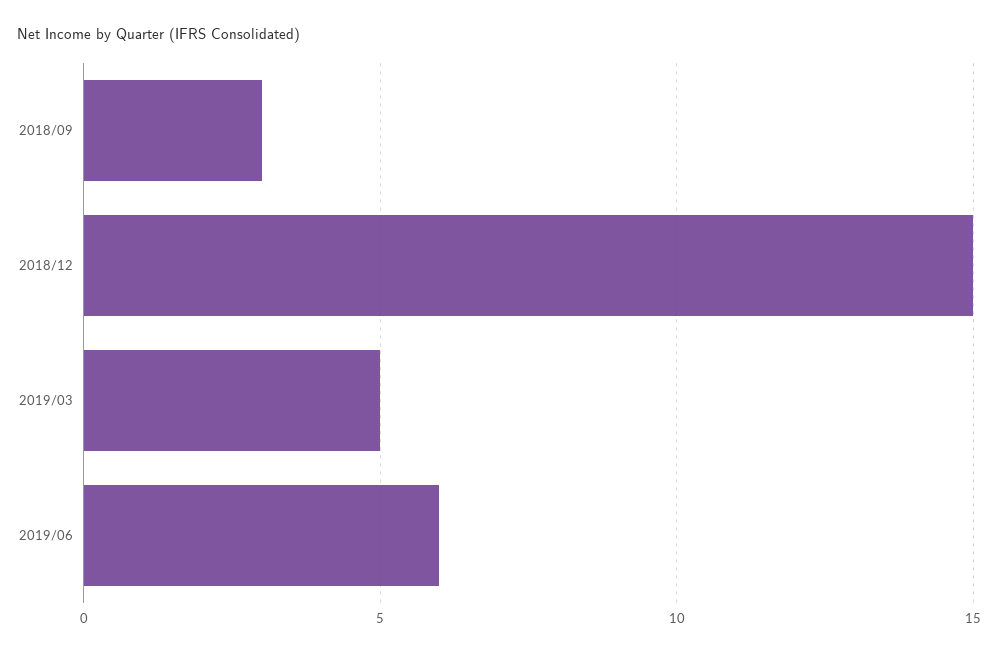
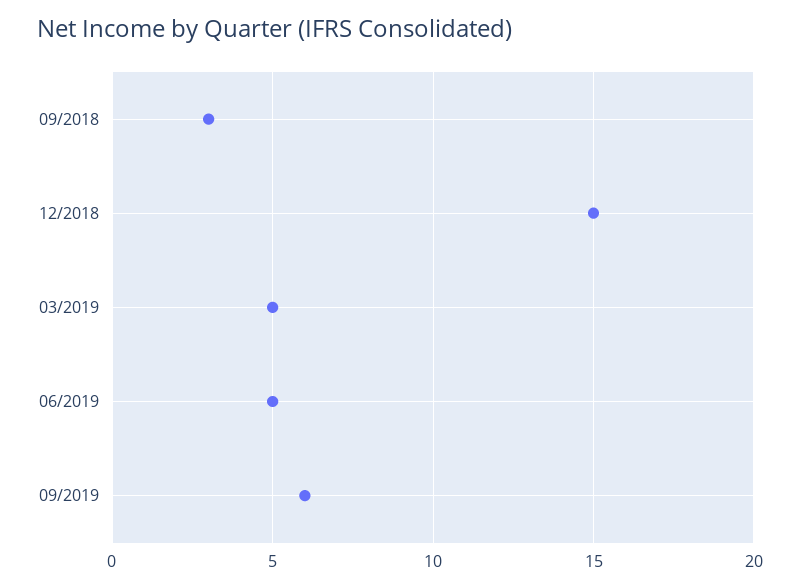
2019/06: 6 -> 5
09/2019: none -> 6

